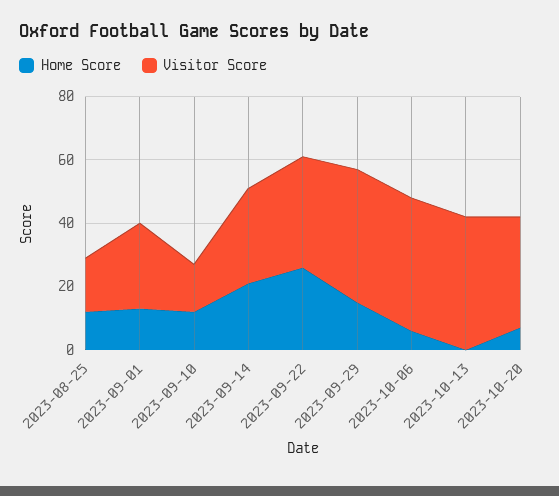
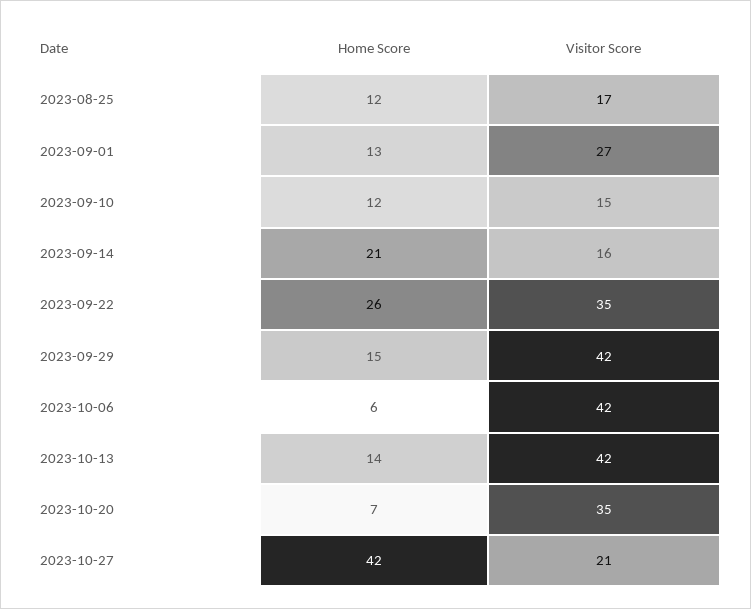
Visitor Score, 2023-09-14: 30 -> 16
Home Score, 2023-10-13: 0 -> 14
Home Score, 2023-10-27: none -> 42
Visitor Score, 2023-10-27: none -> 21

